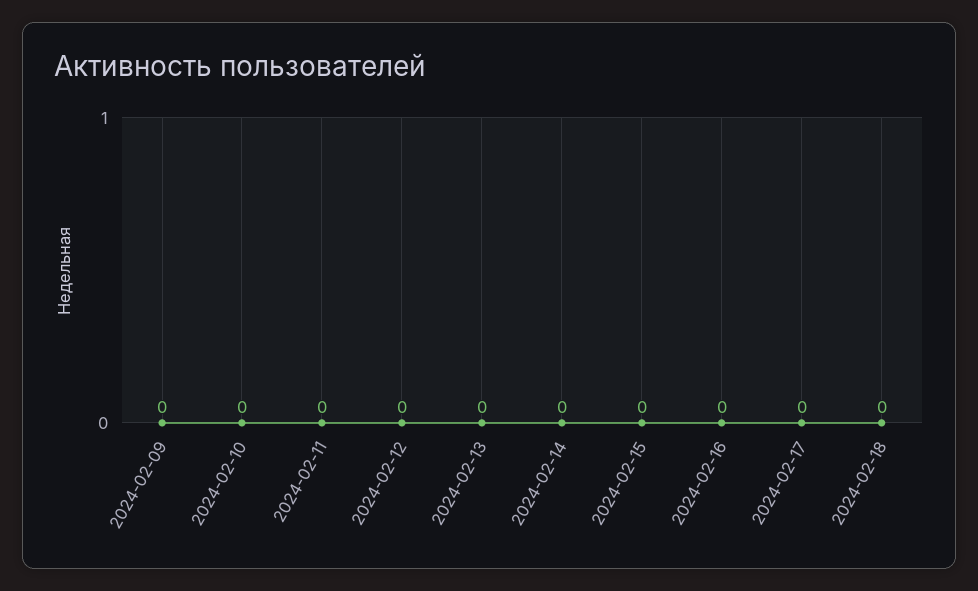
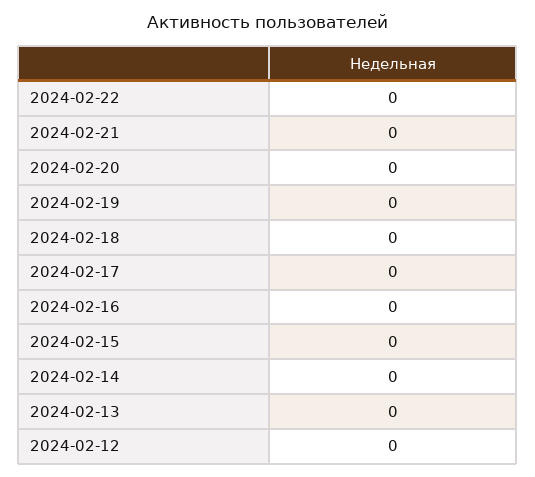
2024-02-09: 0 -> none
2024-02-10: 0 -> none
2024-02-11: 0 -> none
2024-02-22: none -> 0
2024-02-21: none -> 0
2024-02-20: none -> 0
2024-02-19: none -> 0

